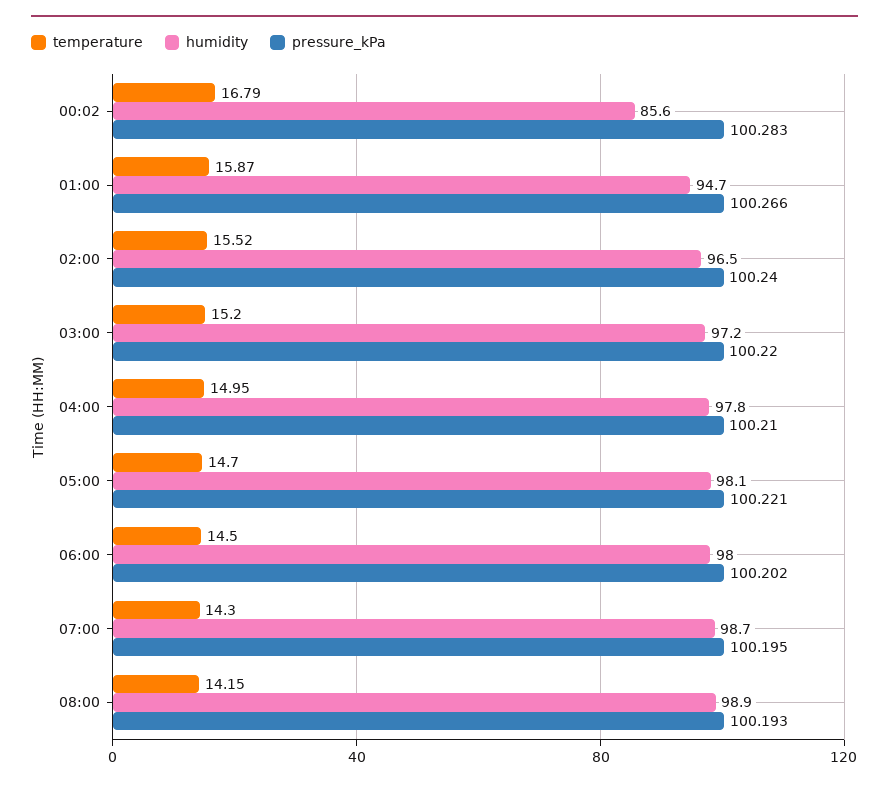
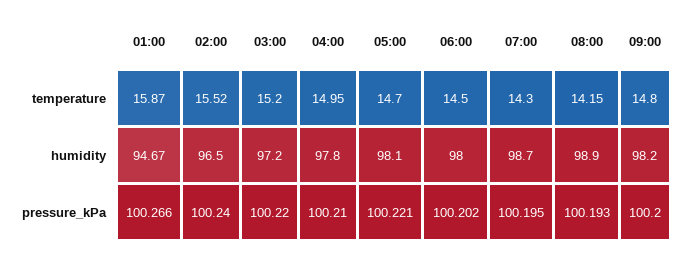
temperature, 00:02: 16.79 -> none
humidity, 00:02: 85.6 -> none
pressure_kPa, 00:02: 100.283 -> none
temperature, 09:00: none -> 14.8
humidity, 09:00: none -> 98.2
pressure_kPa, 09:00: none -> 100.2

